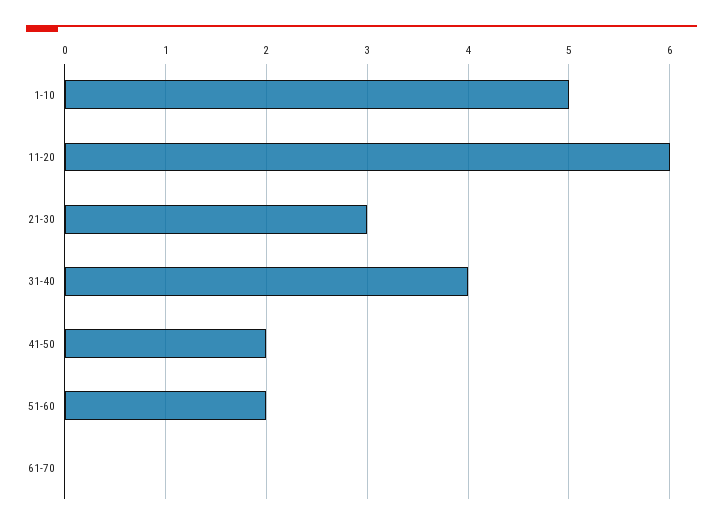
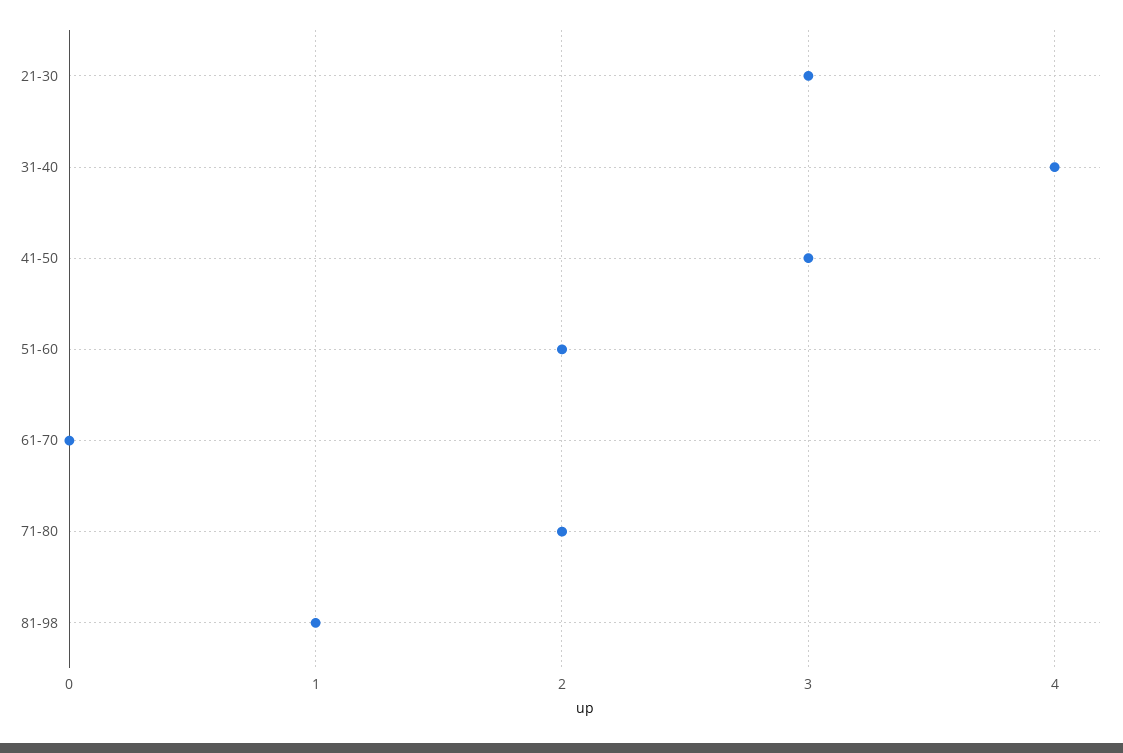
1-10: 5 -> none
11-20: 6 -> none
41-50: 2 -> 3
71-80: none -> 2
81-98: none -> 1

